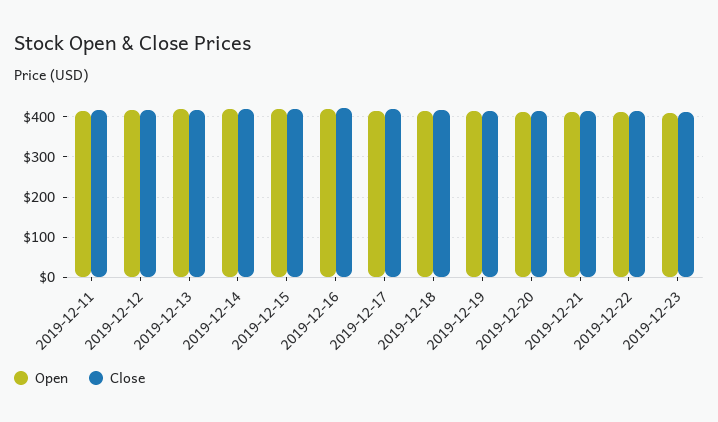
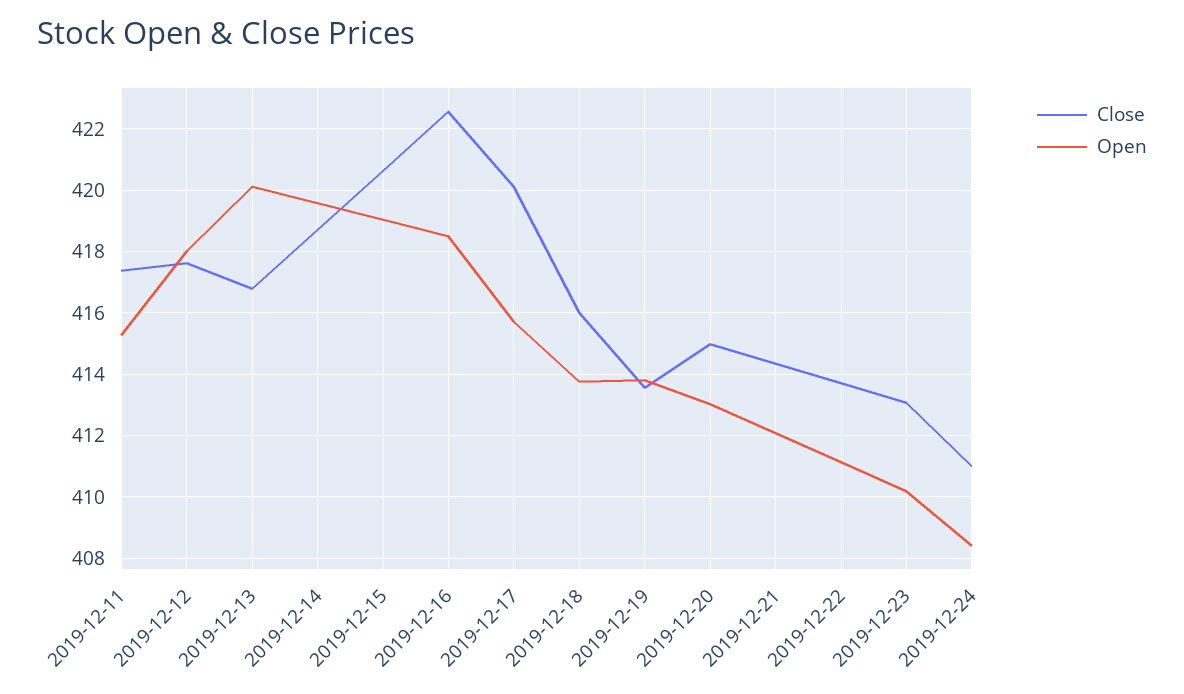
Close, 2019-12-24: none -> 411
Open, 2019-12-24: none -> 408.4

